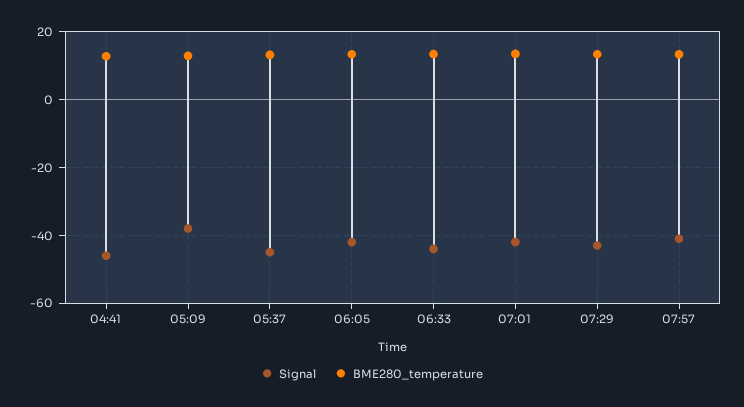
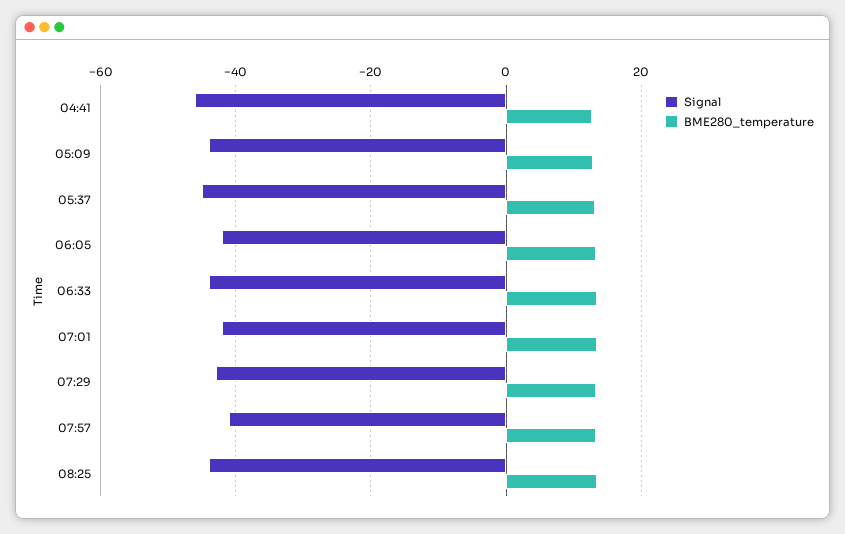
Signal, 05:09: -38 -> -44
Signal, 08:25: none -> -44
BME280_temperature, 08:25: none -> 14

